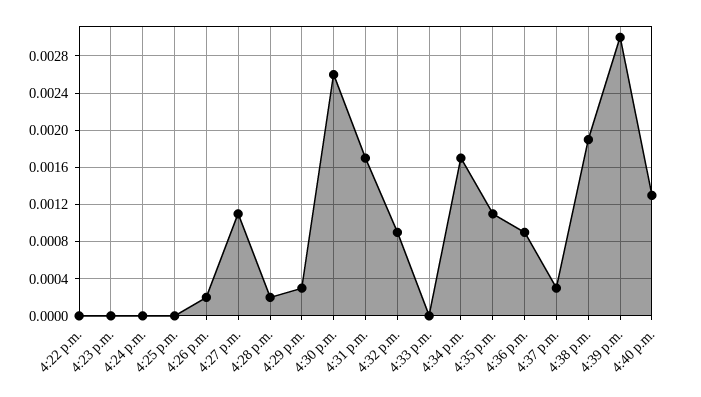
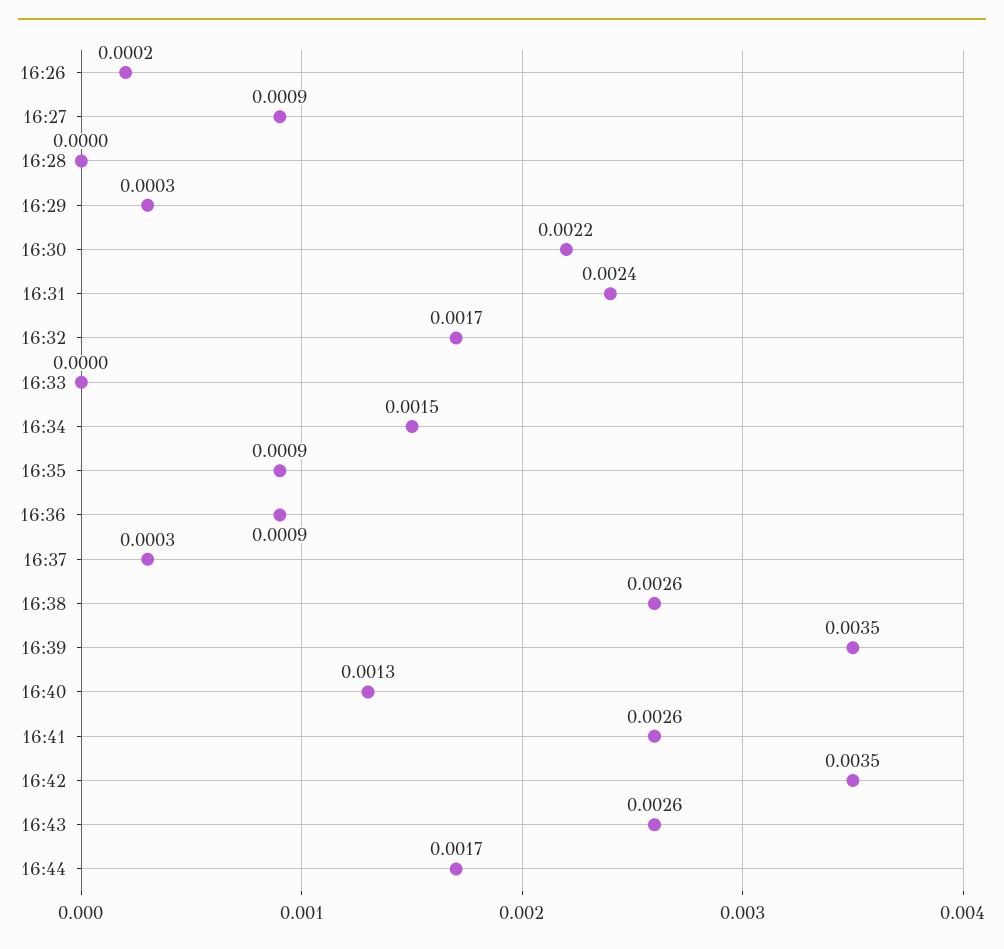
4:22 p.m.: 0 -> none
4:23 p.m.: 0 -> none
4:24 p.m.: 0 -> none
4:25 p.m.: 0 -> none
4:27 p.m.: 0.0011 -> 0.0009
4:28 p.m.: 0.0002 -> 0
4:30 p.m.: 0.0026 -> 0.0022
4:31 p.m.: 0.0017 -> 0.0024
4:32 p.m.: 0.0009 -> 0.0017
4:34 p.m.: 0.0017 -> 0.0015
4:35 p.m.: 0.0011 -> 0.0009
4:38 p.m.: 0.0019 -> 0.0026
4:39 p.m.: 0.003 -> 0.0035
16:41: none -> 0.0026
16:42: none -> 0.0035
16:43: none -> 0.0026
16:44: none -> 0.0017

